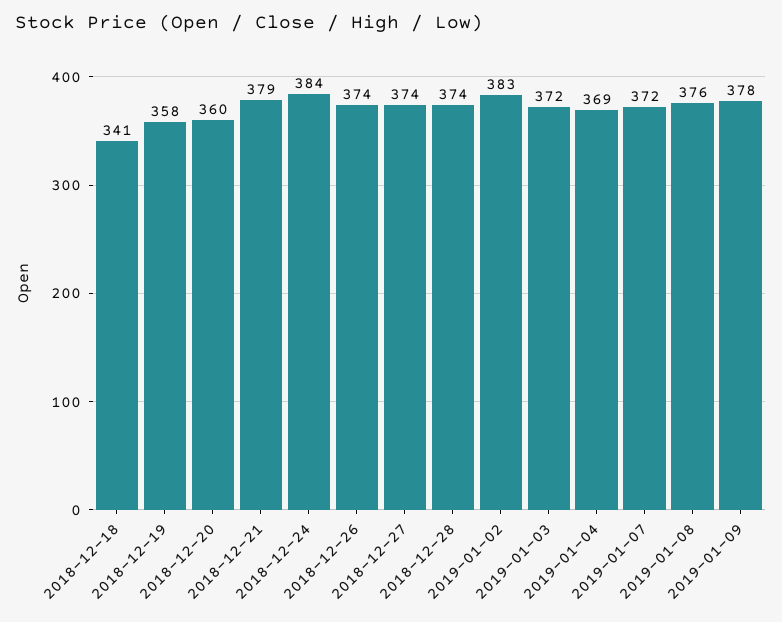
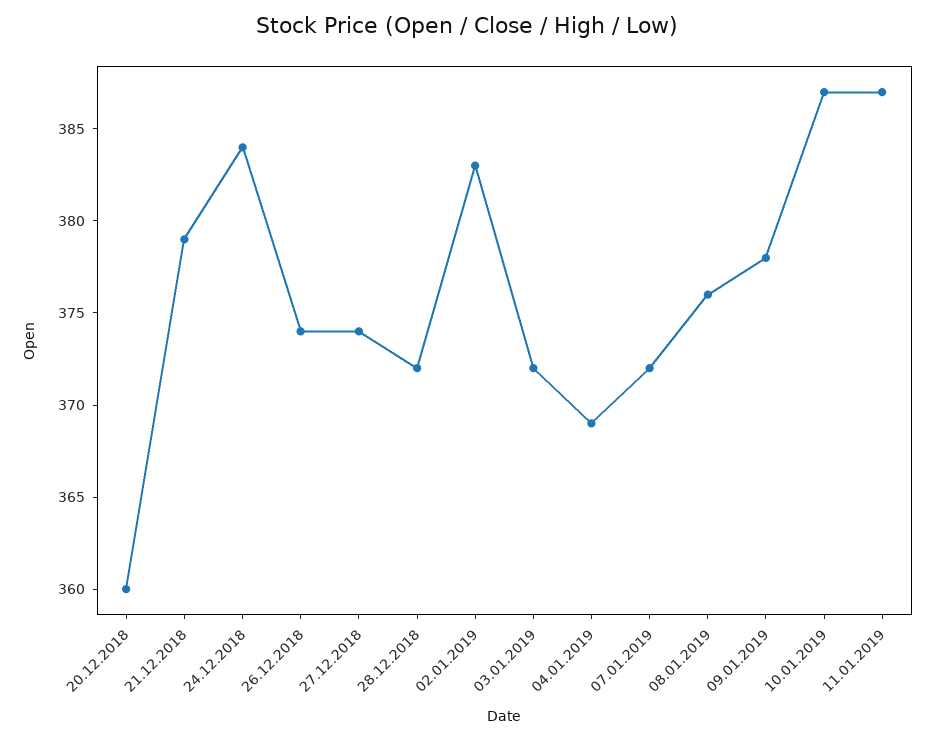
2018-12-18: 341 -> none
2018-12-19: 358 -> none
2018-12-28: 374 -> 372
10.01.2019: none -> 387
11.01.2019: none -> 387

